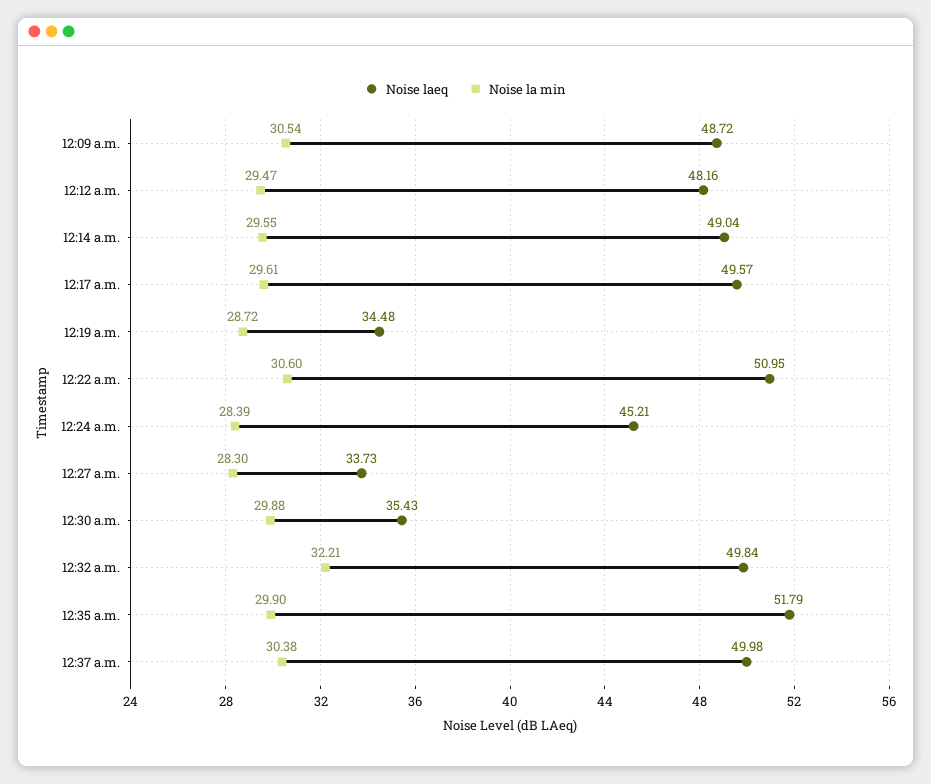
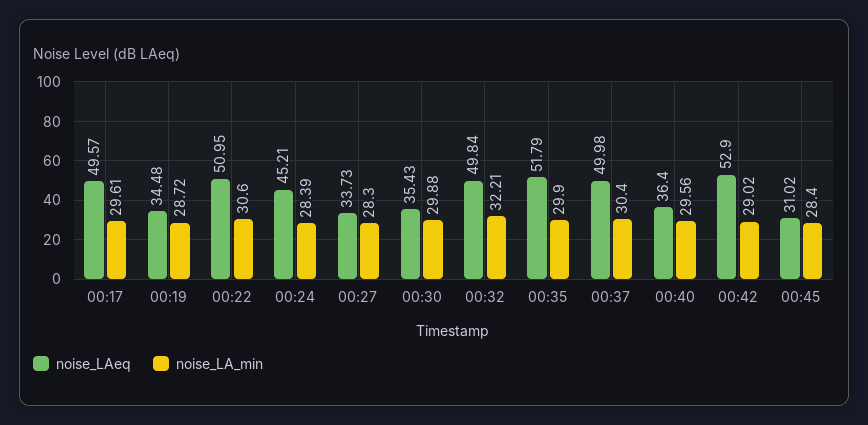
Noise laeq, 12:09 a.m.: 48.72 -> none
Noise la min, 12:09 a.m.: 30.54 -> none
Noise laeq, 12:12 a.m.: 48.16 -> none
Noise la min, 12:12 a.m.: 29.47 -> none
Noise laeq, 12:14 a.m.: 49.04 -> none
Noise la min, 12:14 a.m.: 29.55 -> none
Noise la min, 12:37 a.m.: 30.38 -> 30.4
Noise laeq, 00:40: none -> 36.4
Noise la min, 00:40: none -> 29.56
Noise laeq, 00:42: none -> 52.9
Noise la min, 00:42: none -> 29.02
Noise laeq, 00:45: none -> 31.02
Noise la min, 00:45: none -> 28.4

